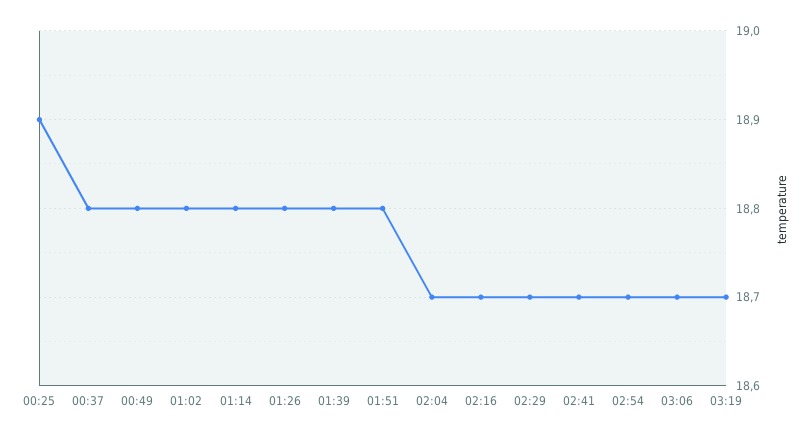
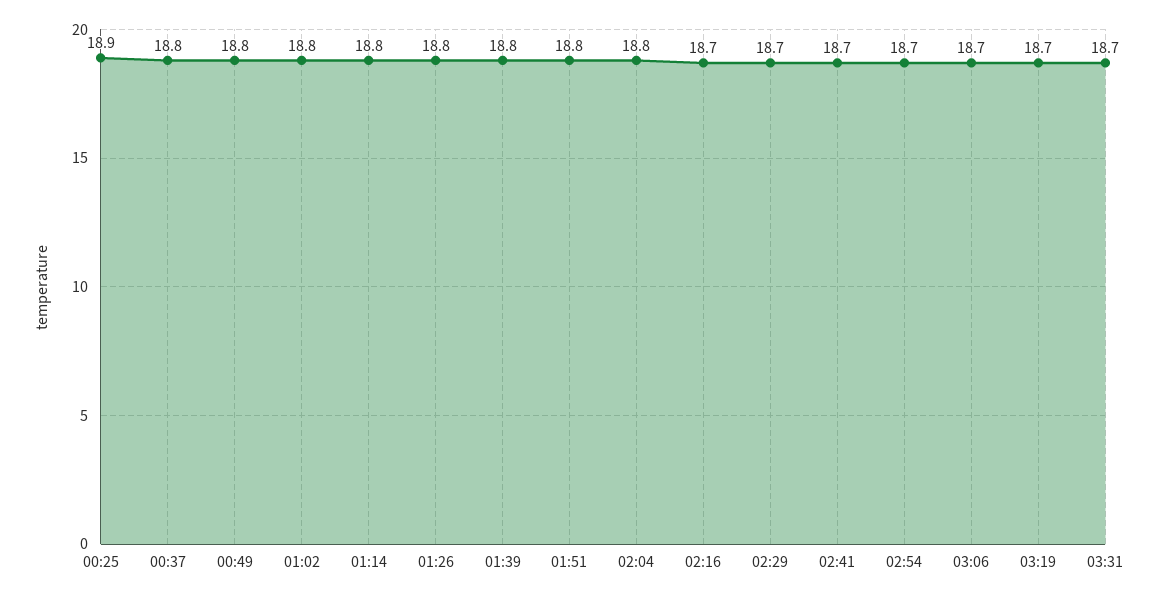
02:04: 18.7 -> 18.8
03:31: none -> 18.7

